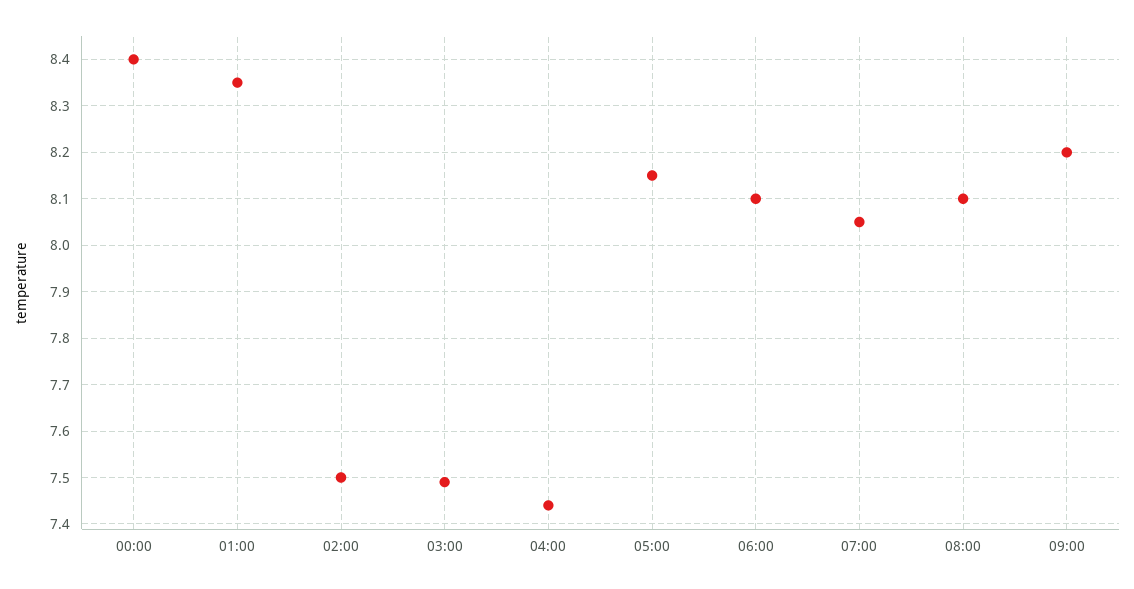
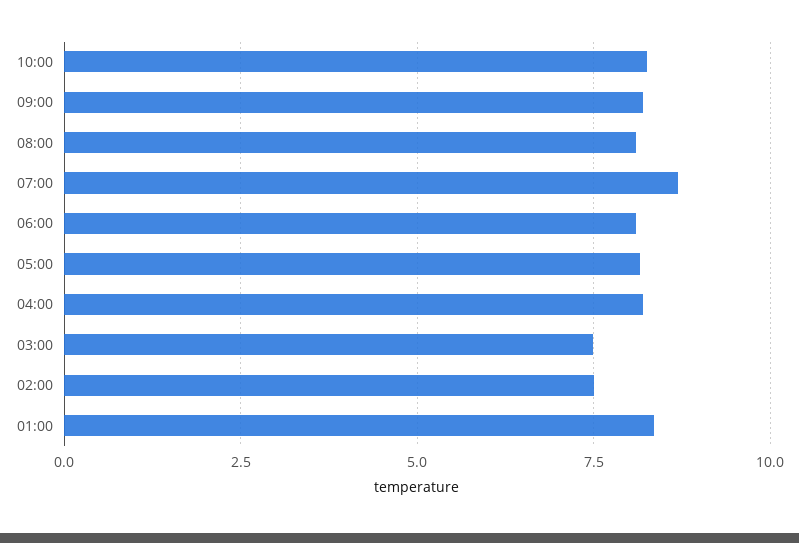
00:00: 8.4 -> none
04:00: 7.45 -> 8.25
07:00: 8.05 -> 8.75
10:00: none -> 8.25

